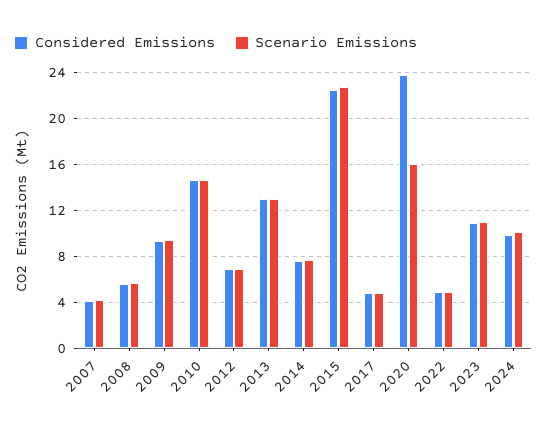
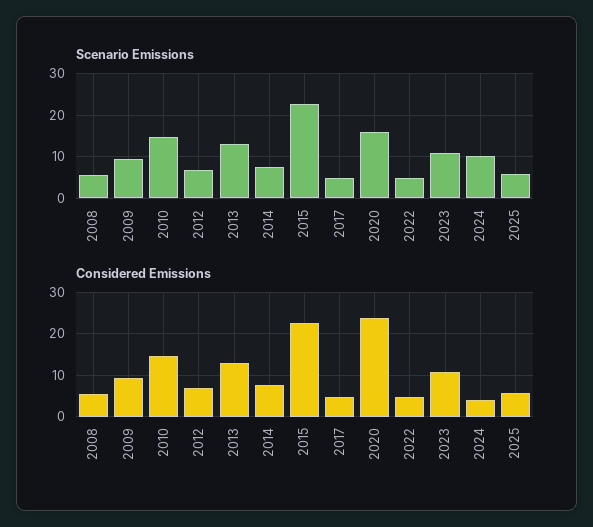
Considered Emissions, 2007: 4 -> none
Scenario Emissions, 2007: 4 -> none
Considered Emissions, 2024: 10 -> 4
Scenario Emissions, 2025: none -> 6
Considered Emissions, 2025: none -> 6

